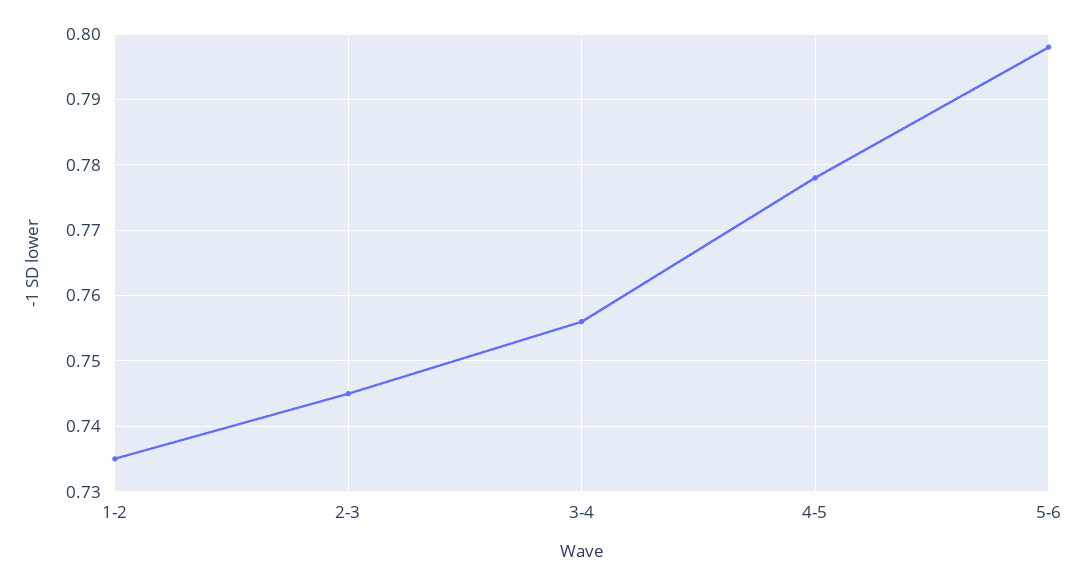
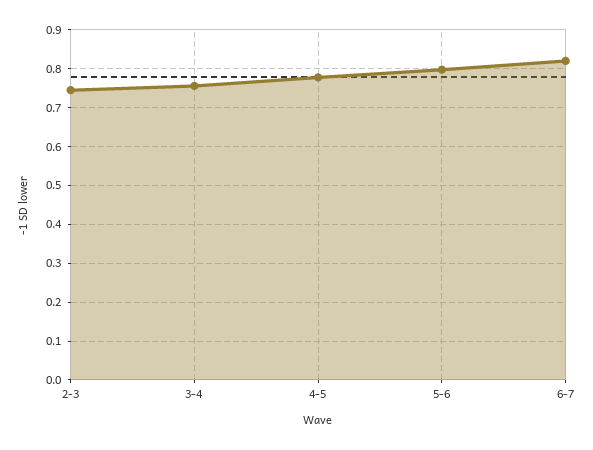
1-2: 0.735 -> none
6-7: none -> 0.82

